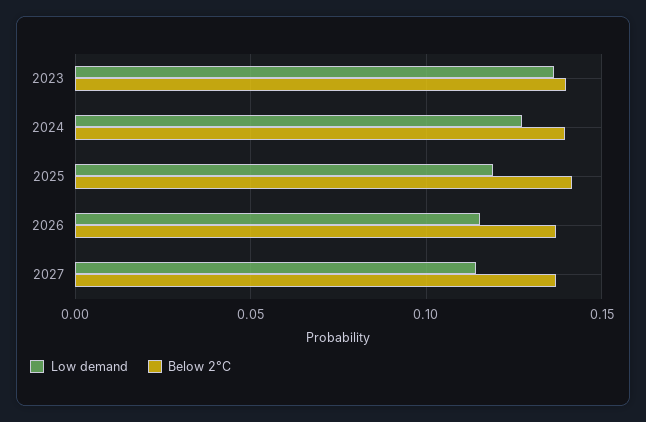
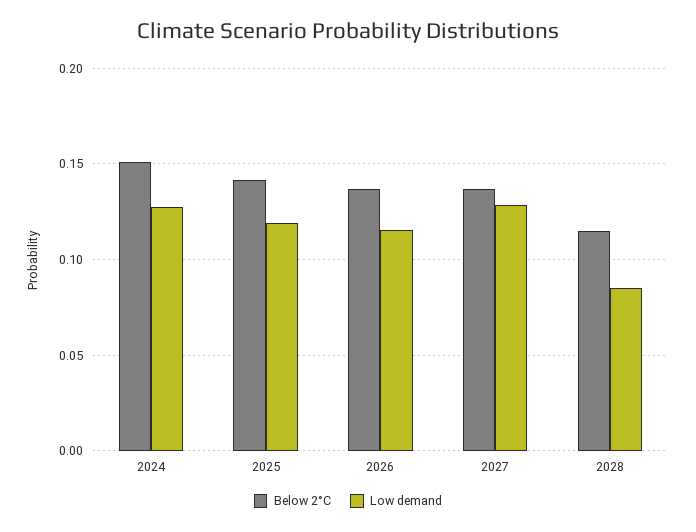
Low demand, 2023: 0.135 -> none
Below 2°C, 2023: 0.14 -> none
Below 2°C, 2024: 0.14 -> 0.15
Low demand, 2027: 0.115 -> 0.13
Below 2°C, 2028: none -> 0.115
Low demand, 2028: none -> 0.085

